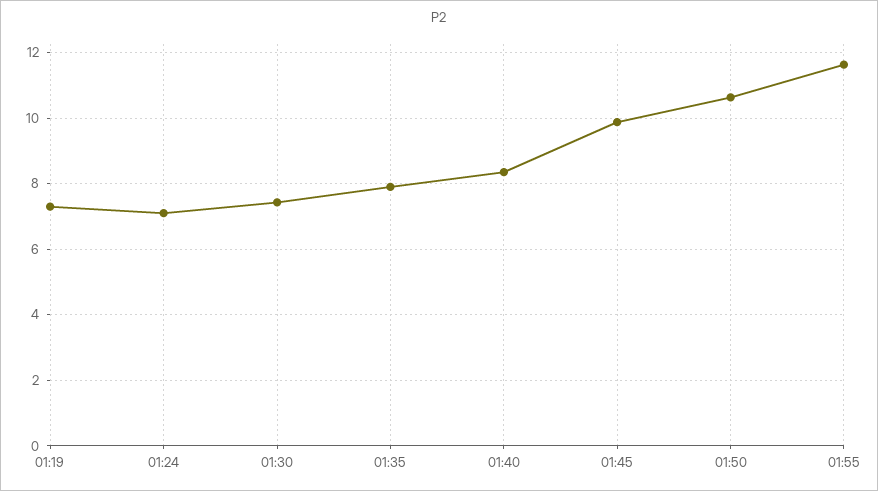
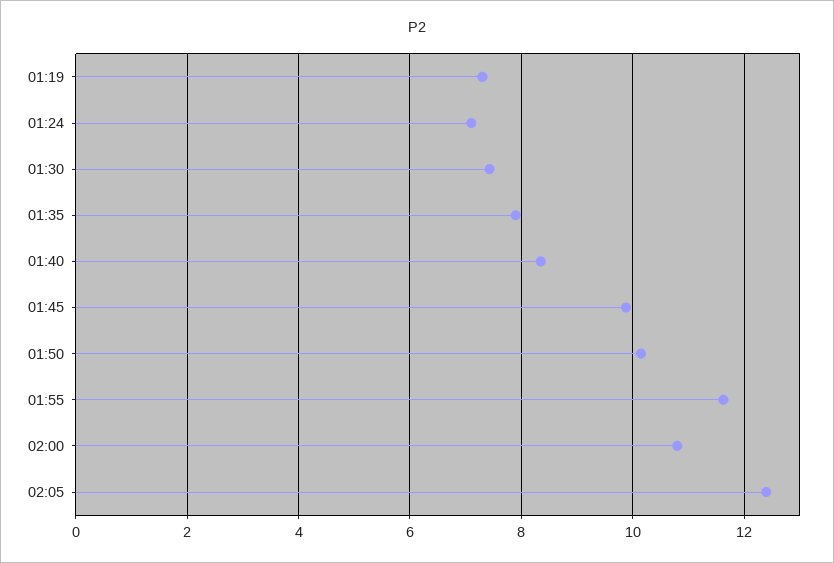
01:50: 10.6 -> 10.2
02:00: none -> 10.8
02:05: none -> 12.4

